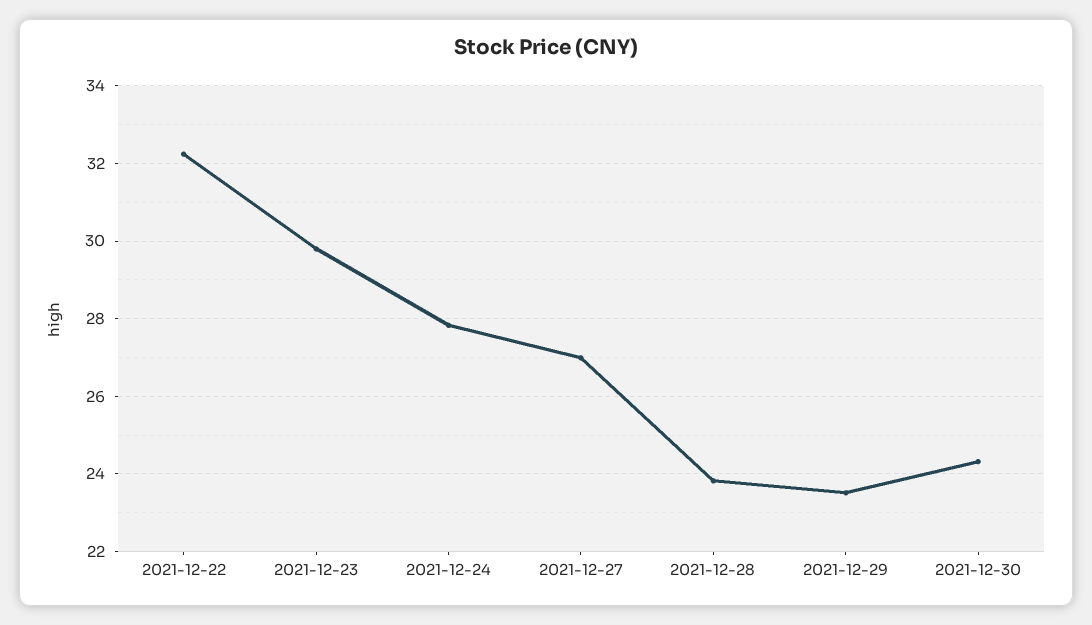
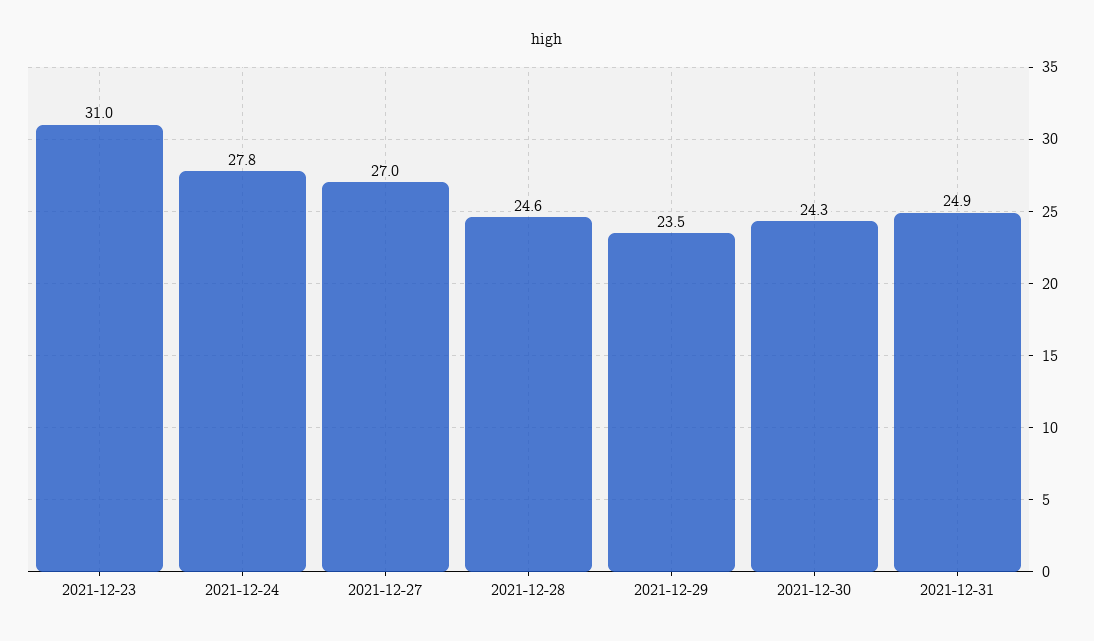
2021-12-22: 32.2 -> none
2021-12-23: 29.8 -> 31
2021-12-28: 23.8 -> 24.6
2021-12-31: none -> 24.9

